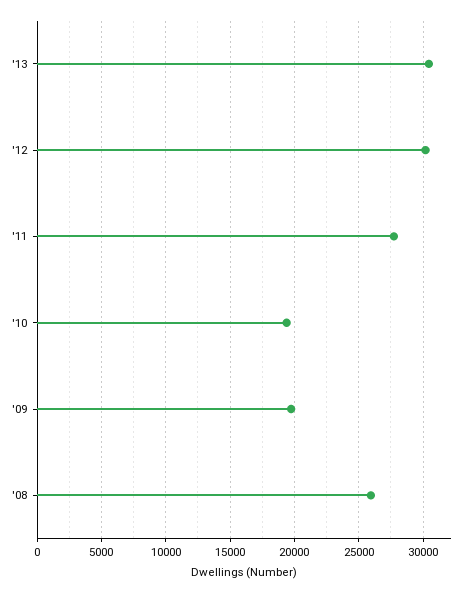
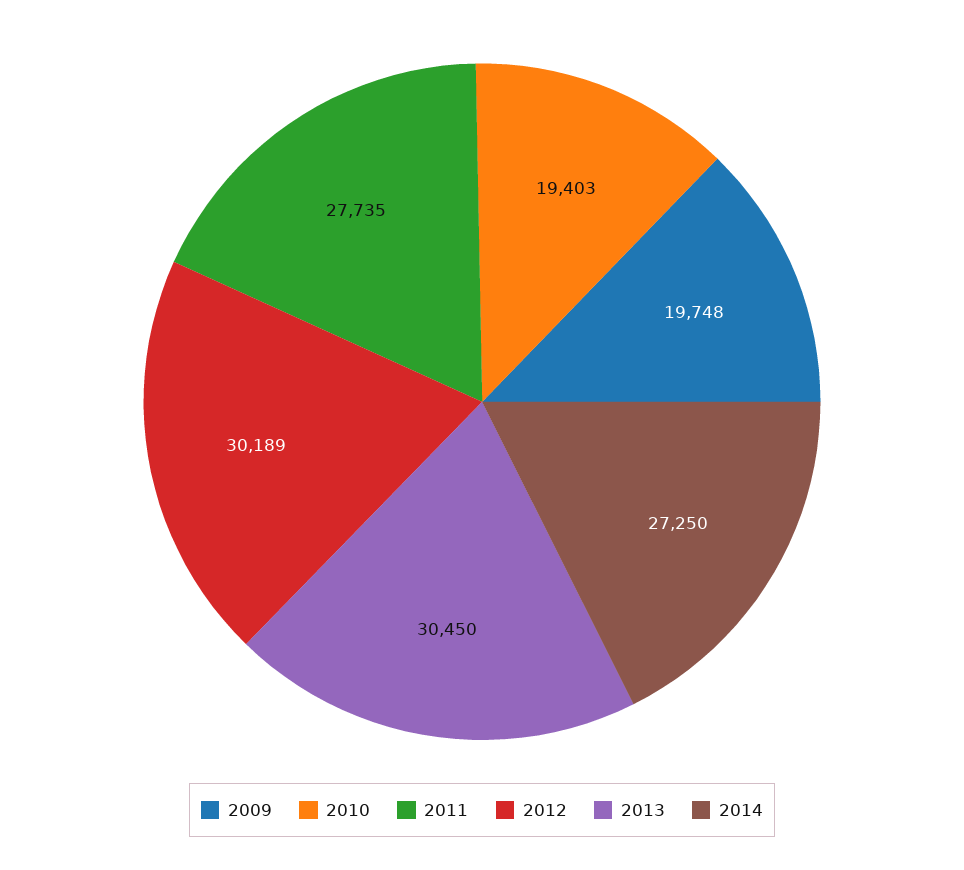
'08: 26000 -> none
2014: none -> 27250

